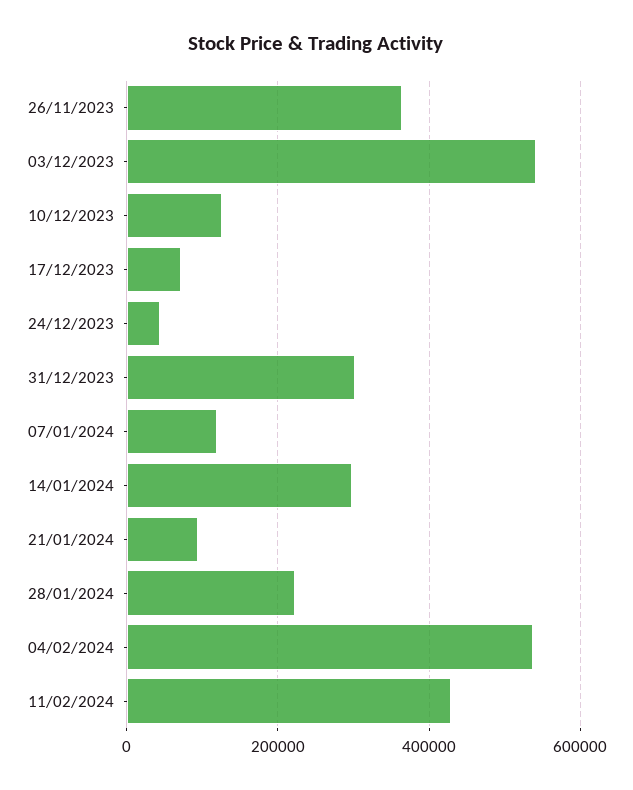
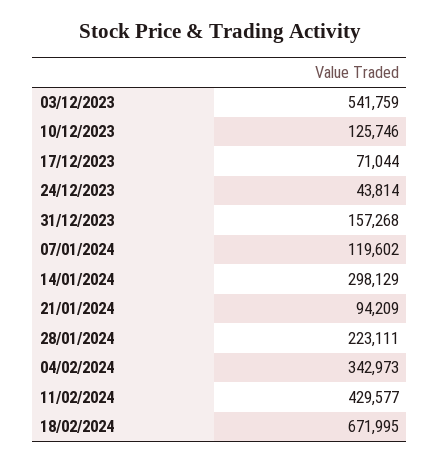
26/11/2023: 360000 -> none
31/12/2023: 300000 -> 157268
04/02/2024: 540000 -> 342973
18/02/2024: none -> 671995

